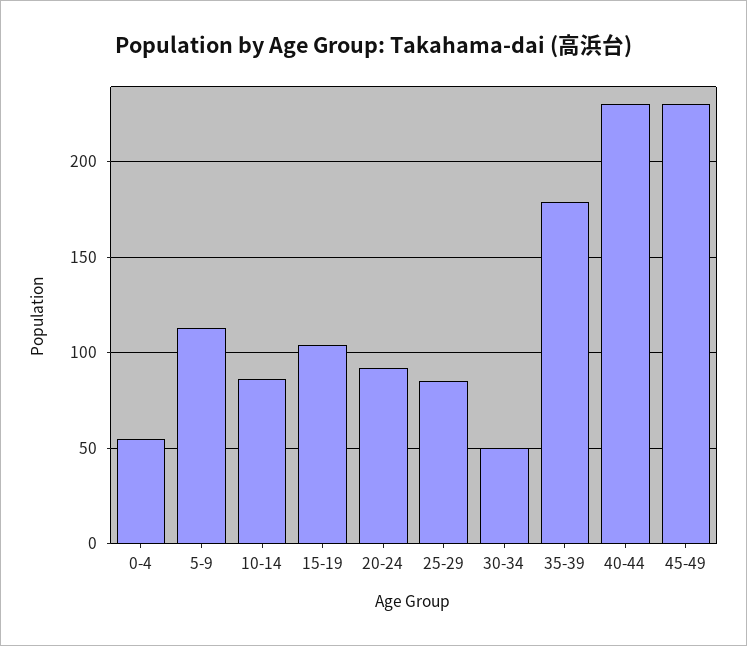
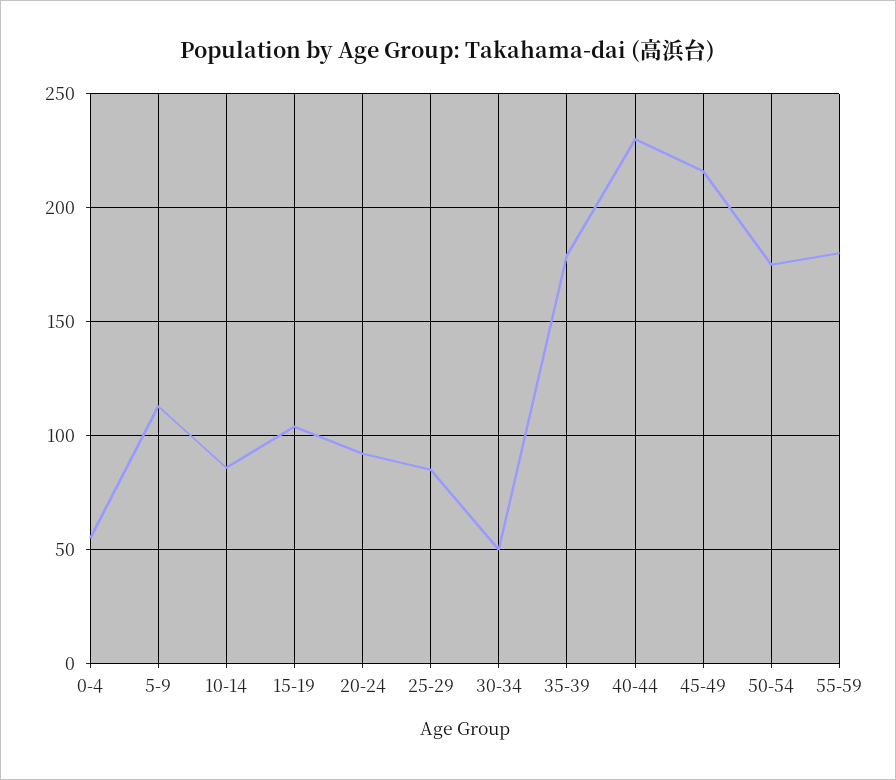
45-49: 230 -> 215
50-54: none -> 175
55-59: none -> 180

